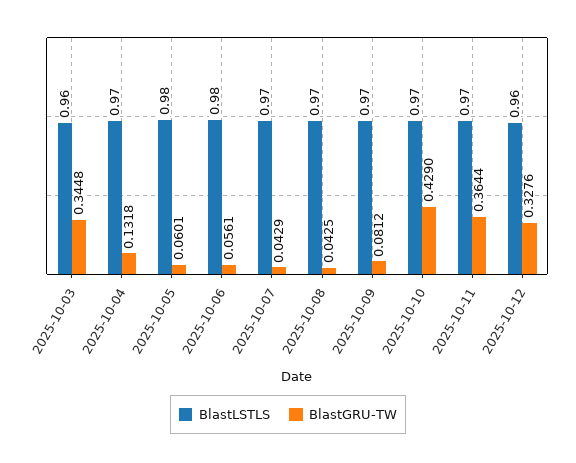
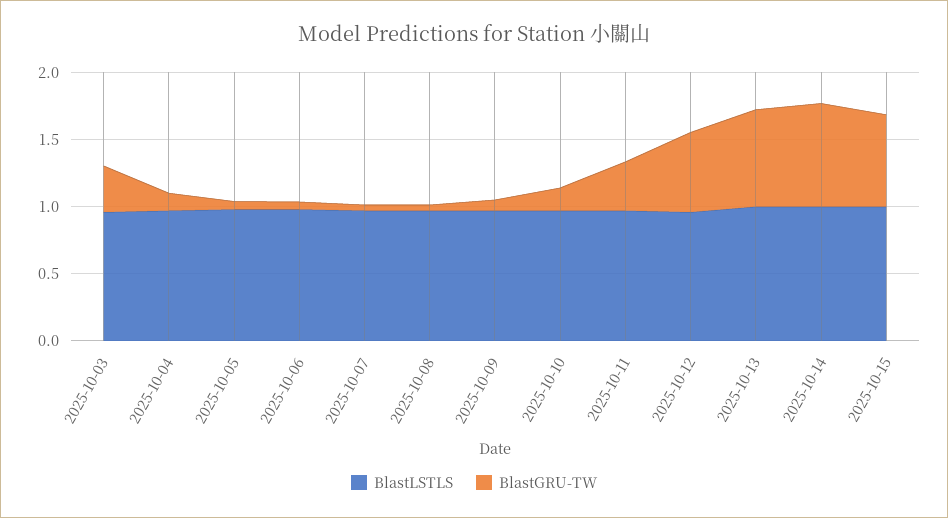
BlastGRU-TW, 2025-10-10: 0.429 -> 0.2
BlastGRU-TW, 2025-10-12: 0.3276 -> 0.6
BlastLSTLS, 2025-10-13: none -> 1
BlastGRU-TW, 2025-10-13: none -> 0.7
BlastLSTLS, 2025-10-14: none -> 1
BlastGRU-TW, 2025-10-14: none -> 0.8
BlastLSTLS, 2025-10-15: none -> 1
BlastGRU-TW, 2025-10-15: none -> 0.7

